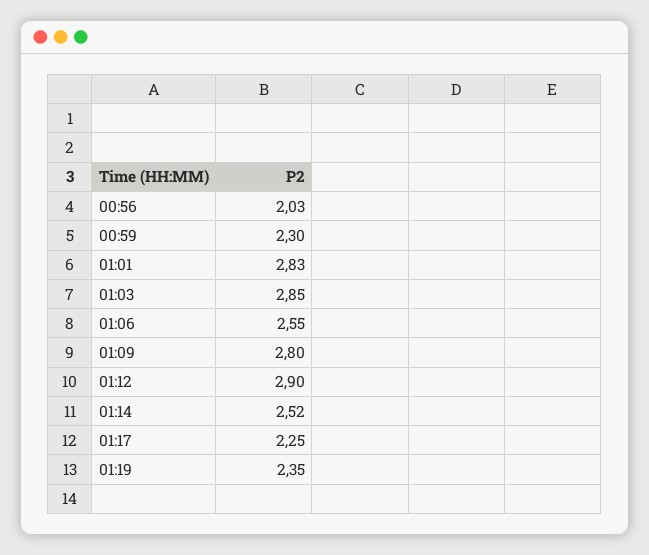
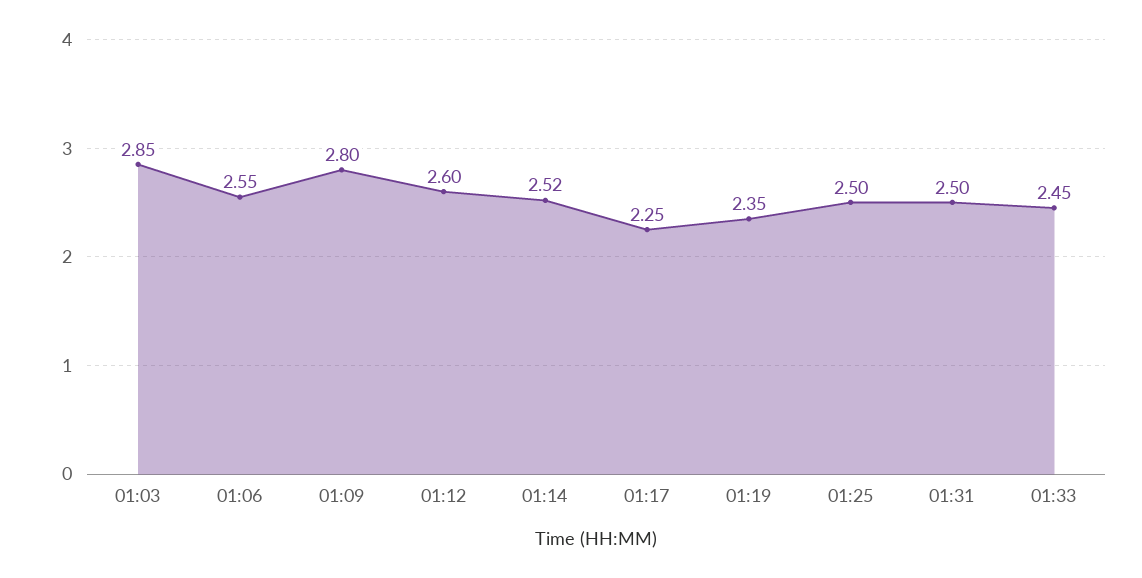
00:56: 2.03 -> none
00:59: 2.3 -> none
01:01: 2.83 -> none
01:12: 2.9 -> 2.6
01:25: none -> 2.5
01:31: none -> 2.5
01:33: none -> 2.45

